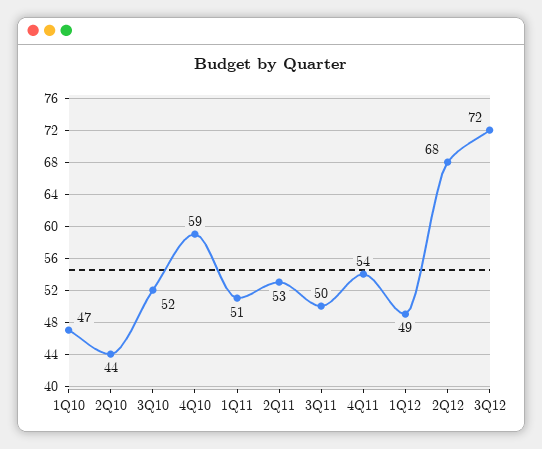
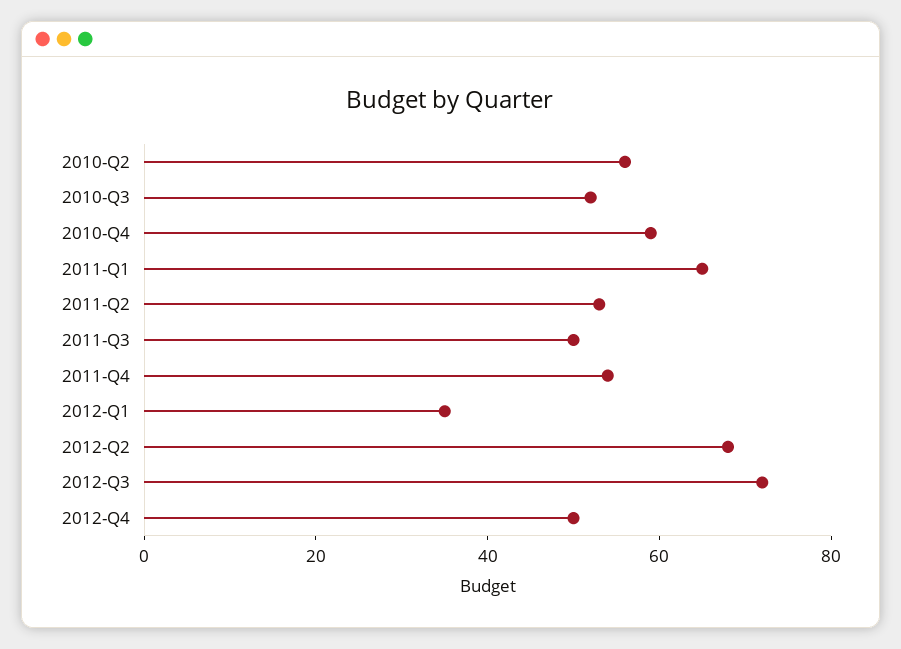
1Q10: 47 -> none
2Q10: 44 -> 55
1Q11: 51 -> 65
1Q12: 49 -> 35
2012-Q4: none -> 50

